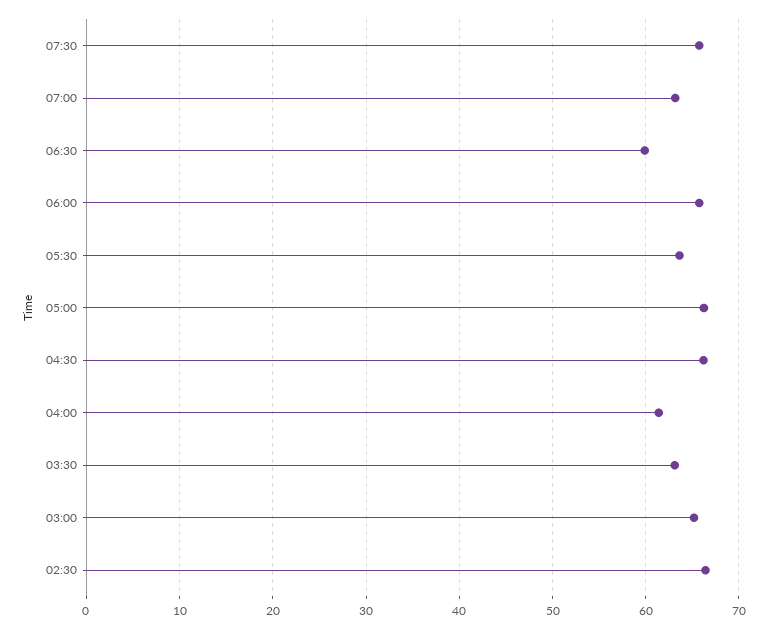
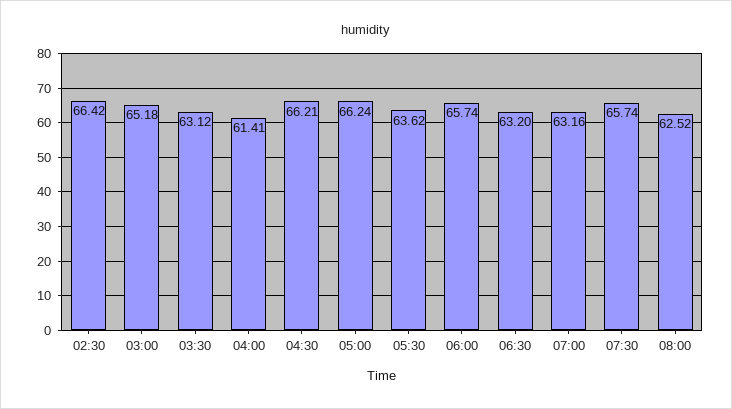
06:30: 60 -> 63.2
08:00: none -> 62.52

